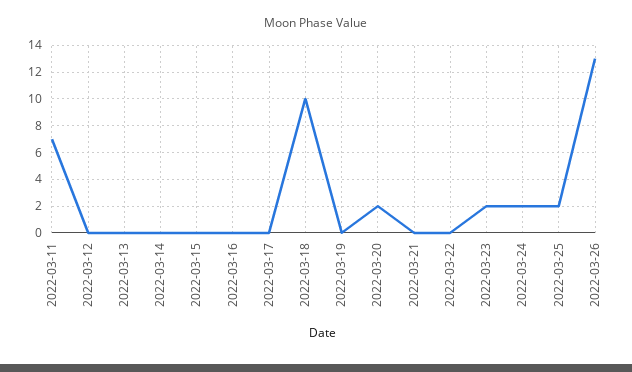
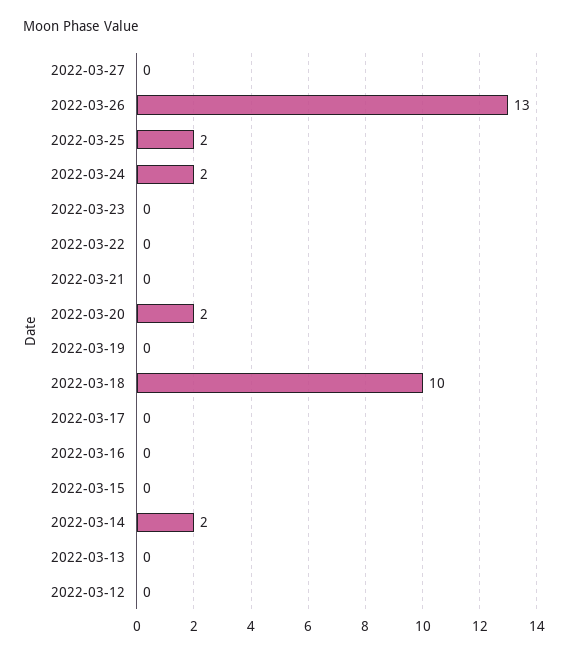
2022-03-11: 7 -> none
2022-03-14: 0 -> 2
2022-03-23: 2 -> 0
2022-03-27: none -> 0

